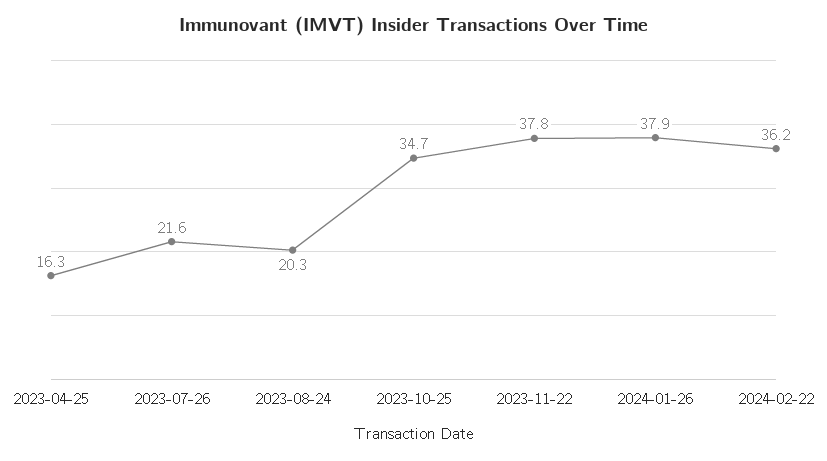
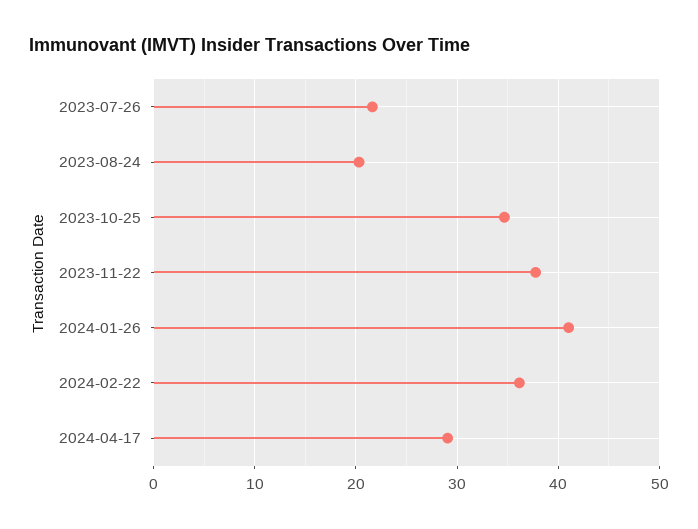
2023-04-25: 16.3 -> none
2024-01-26: 37.9 -> 41
2024-04-17: none -> 29

